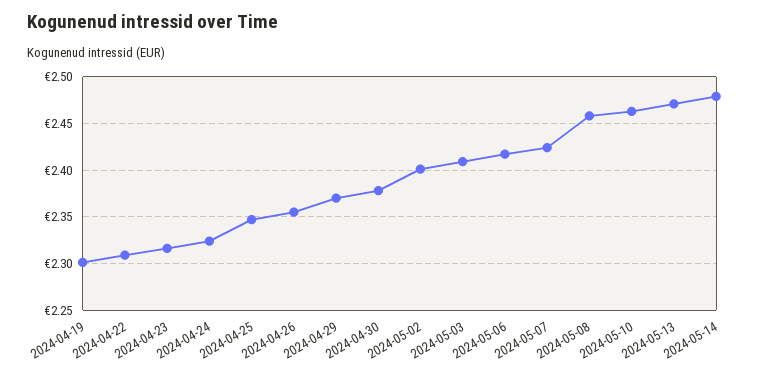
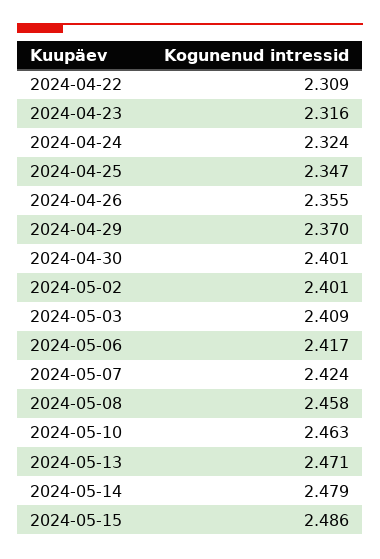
2024-04-19: 2.3 -> none
2024-04-30: 2.38 -> 2.401
2024-05-15: none -> 2.486

